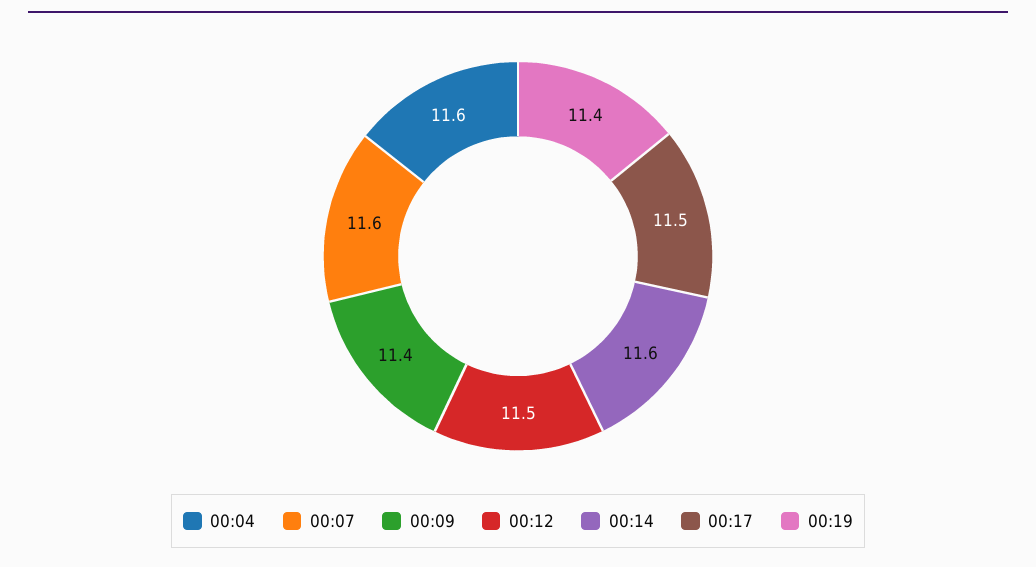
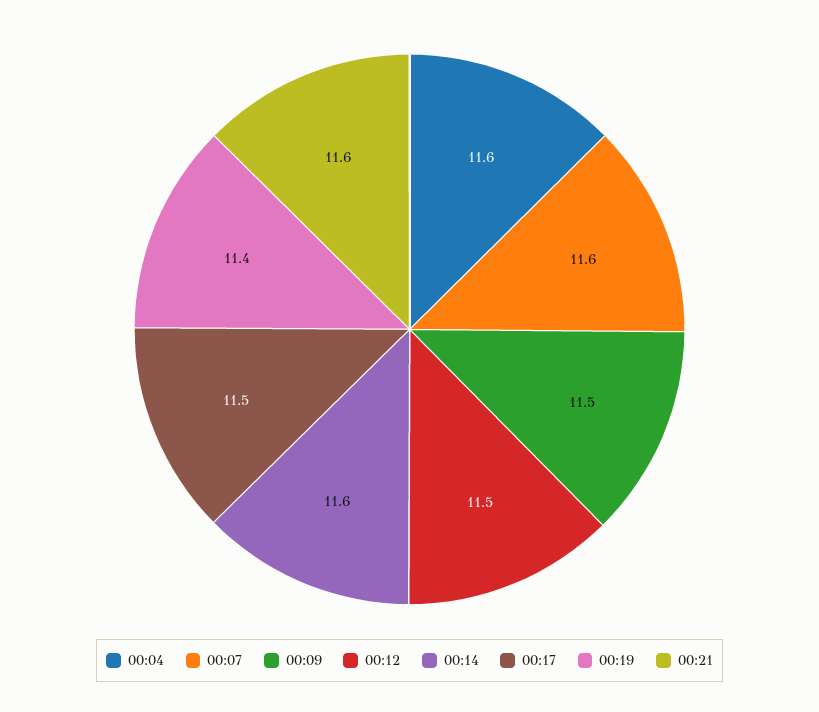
00:09: 11.4 -> 11.5
00:21: none -> 11.6

